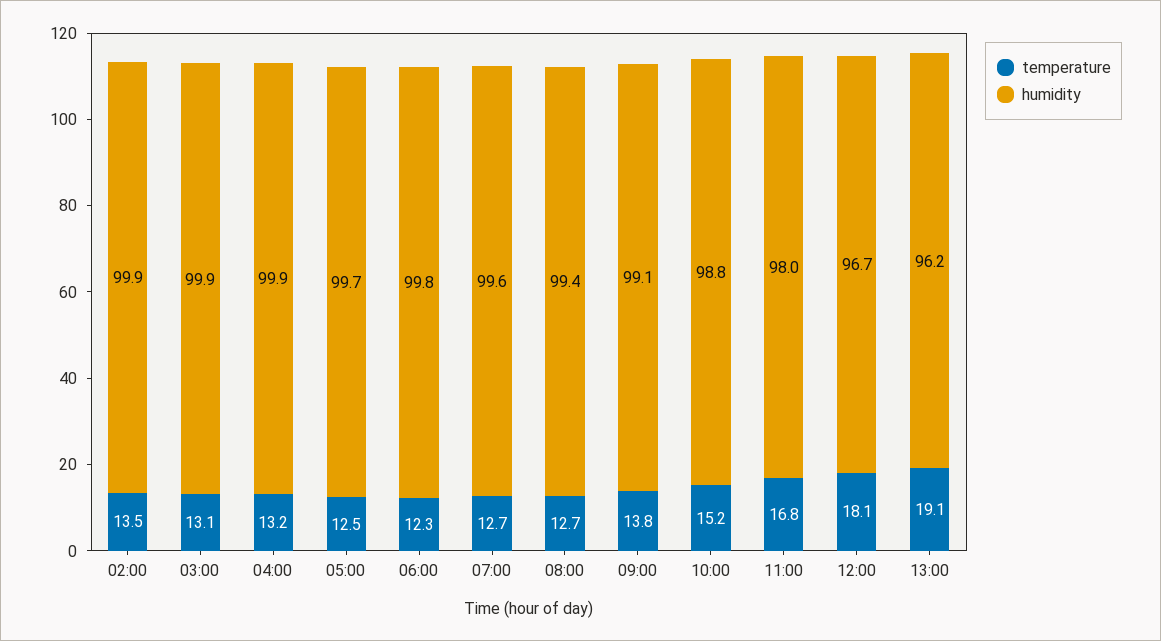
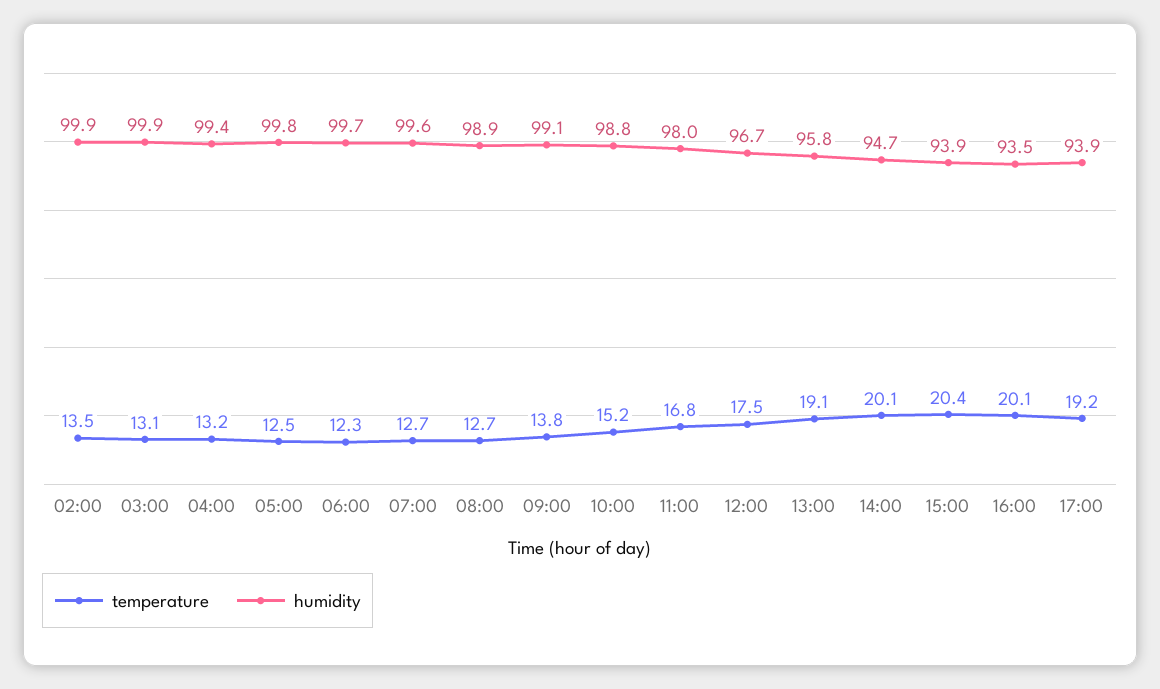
humidity, 04:00: 99.9 -> 99.4
humidity, 05:00: 99.7 -> 99.8
humidity, 06:00: 99.8 -> 99.7
humidity, 08:00: 99.4 -> 98.9
temperature, 12:00: 18.1 -> 17.5
humidity, 13:00: 96.2 -> 95.8
temperature, 14:00: none -> 20.1
humidity, 14:00: none -> 94.7
temperature, 15:00: none -> 20.4
humidity, 15:00: none -> 93.9
temperature, 16:00: none -> 20.1
humidity, 16:00: none -> 93.5
temperature, 17:00: none -> 19.2
humidity, 17:00: none -> 93.9

